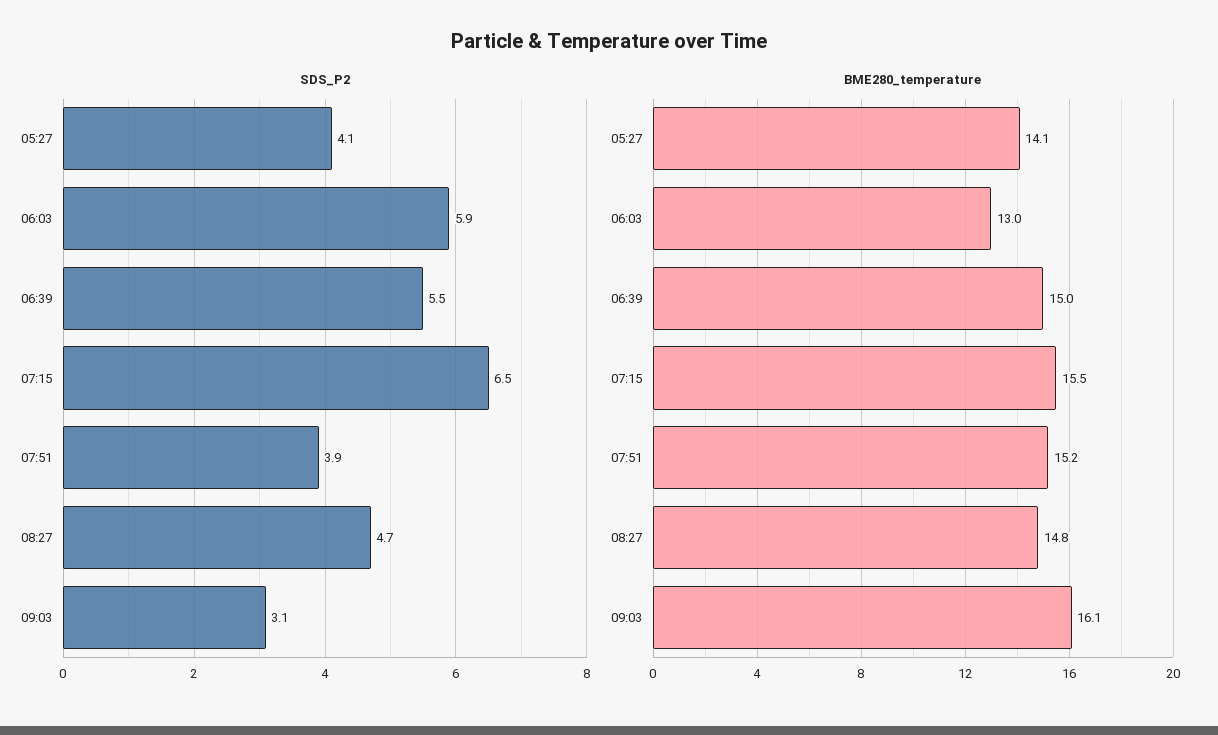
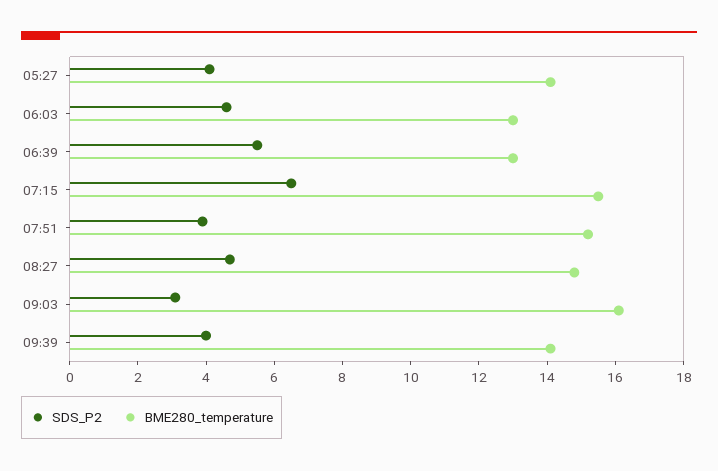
SDS_P2, 06:03: 5.9 -> 4.5
BME280_temperature, 06:39: 15 -> 13
SDS_P2, 09:39: none -> 4
BME280_temperature, 09:39: none -> 14

